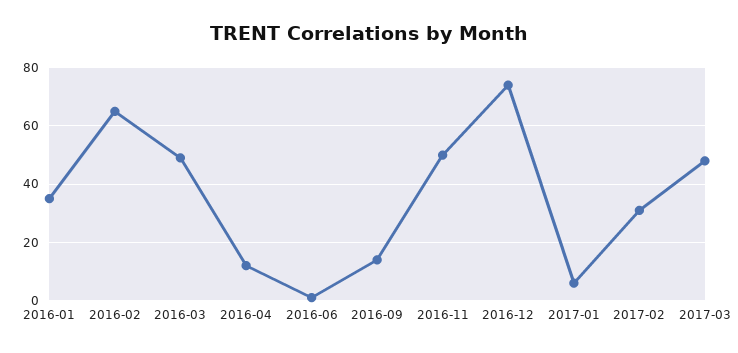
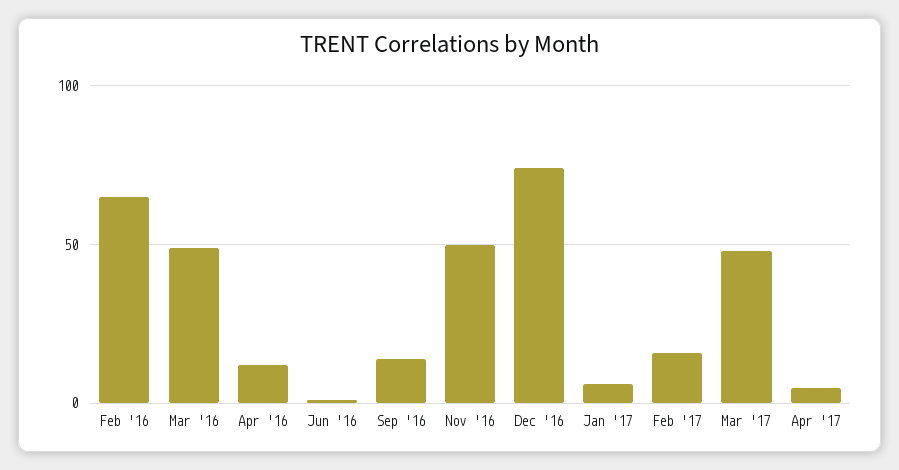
2016-01: 35 -> none
2017-02: 30 -> 15
Apr '17: none -> 5

